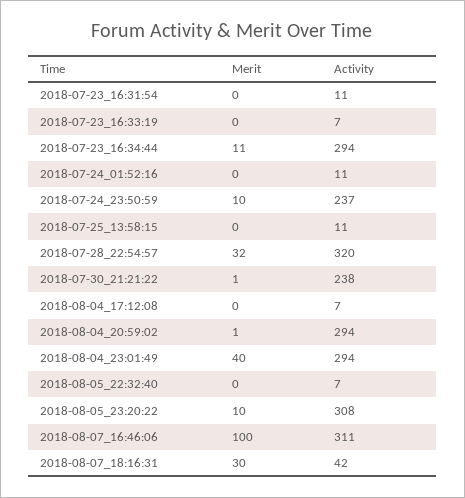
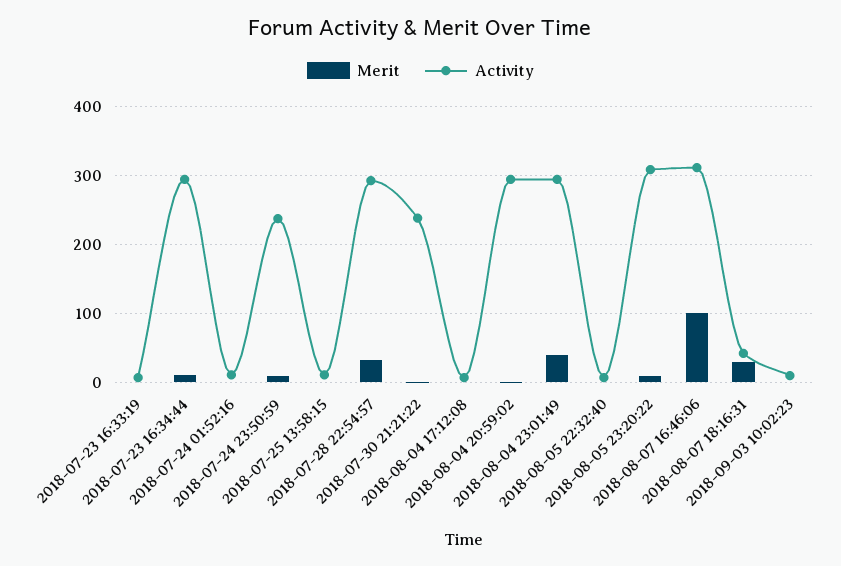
Merit, 2018-07-23_16:31:54: 0 -> none
Activity, 2018-07-23_16:31:54: 11 -> none
Activity, 2018-07-28_22:54:57: 320 -> 290
Merit, 2018-09-03 10:02:23: none -> 0
Activity, 2018-09-03 10:02:23: none -> 10

